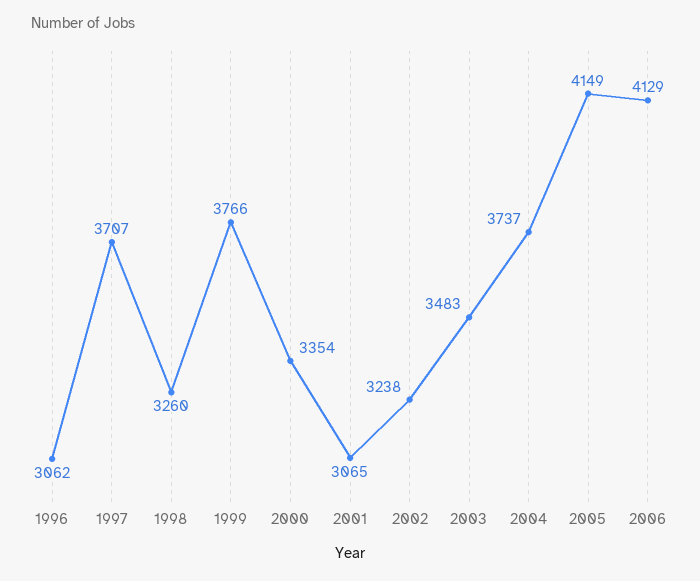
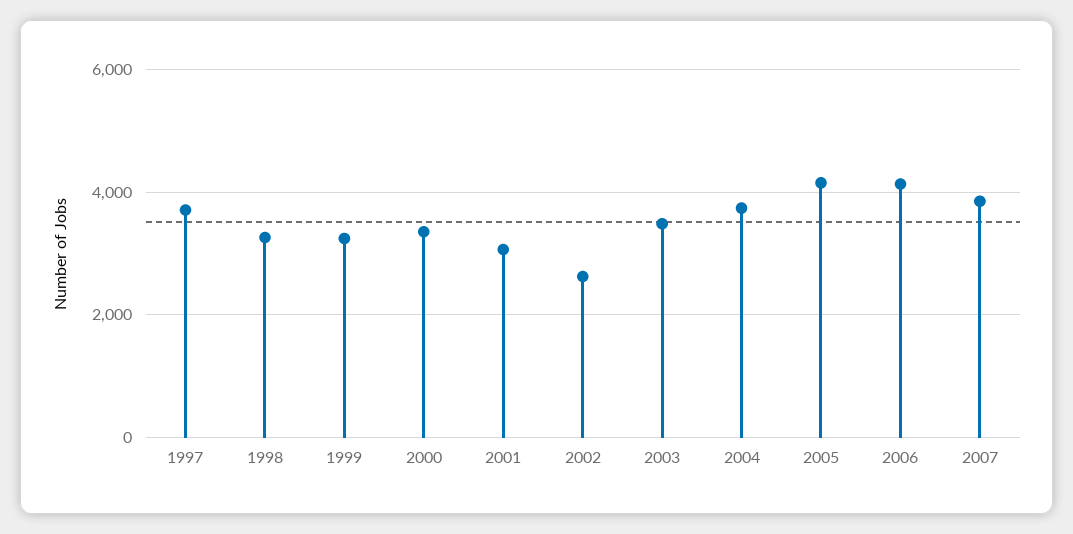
1996: 3062 -> none
1999: 3766 -> 3200
2002: 3238 -> 2600
2007: none -> 3800

